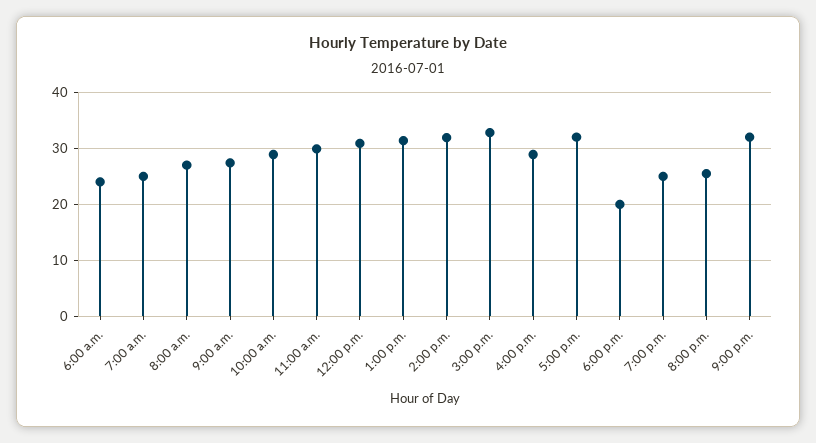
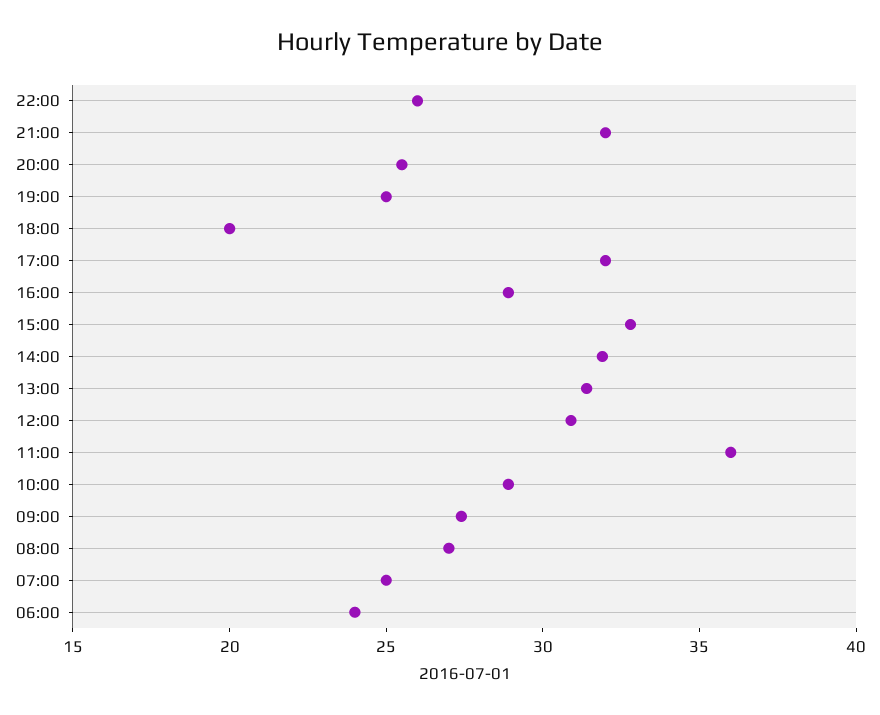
11:00 a.m.: 30 -> 36
22:00: none -> 26

